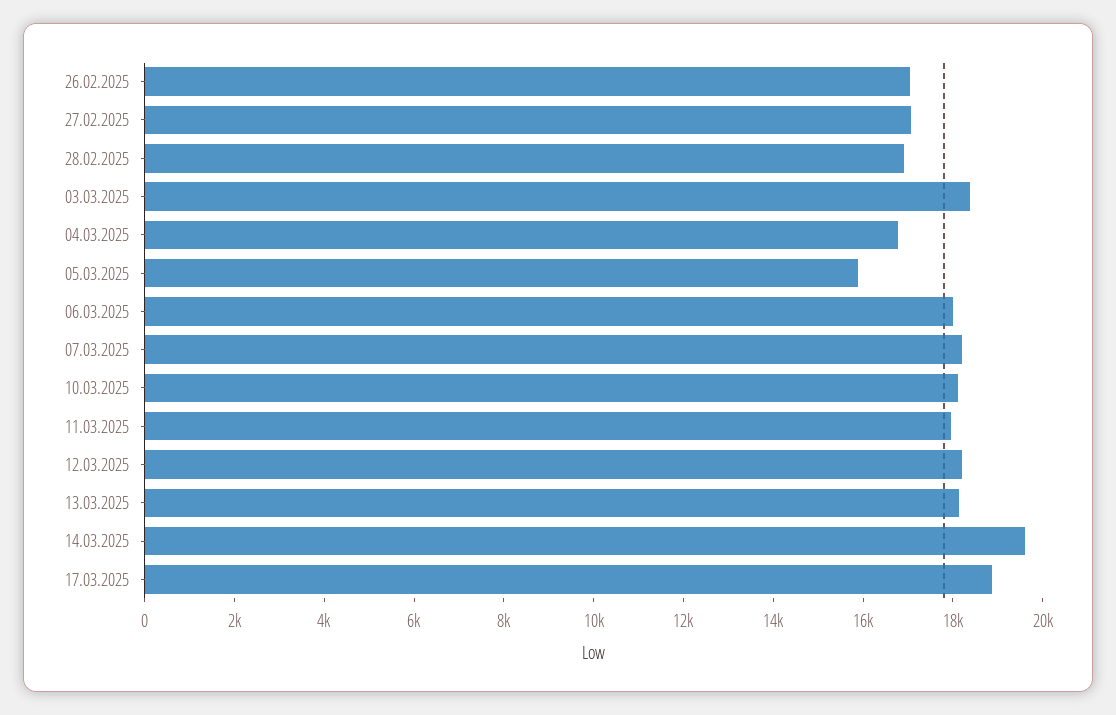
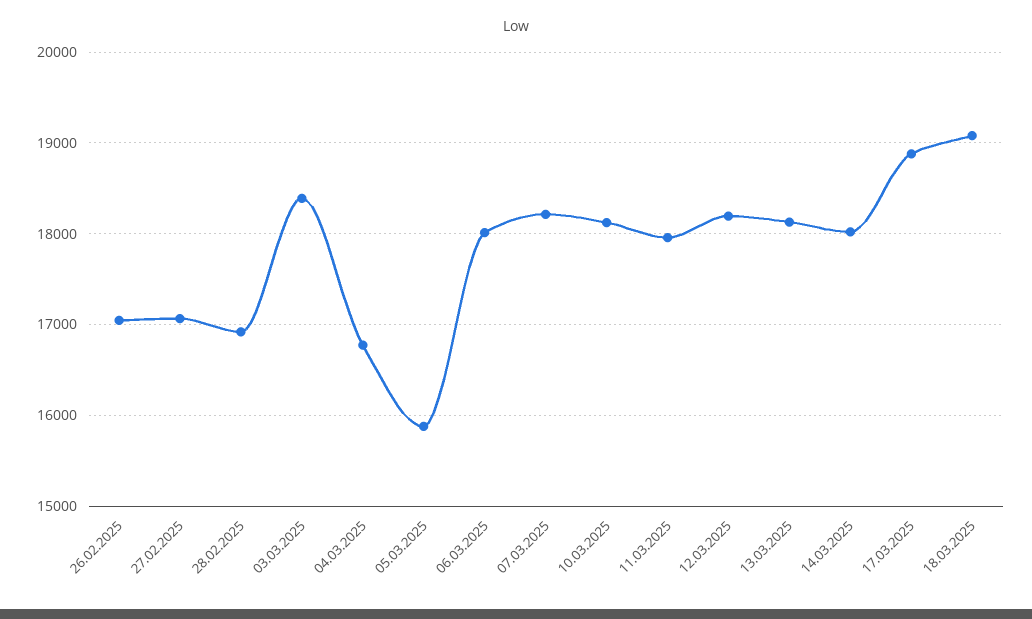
14.03.2025: 19500 -> 18000
18.03.2025: none -> 19100

